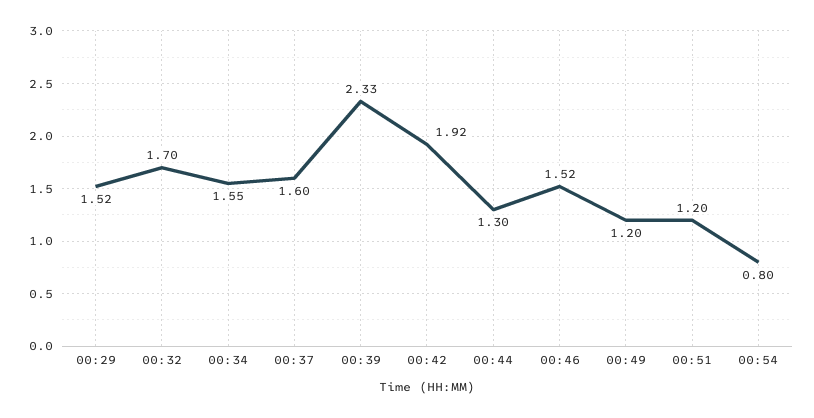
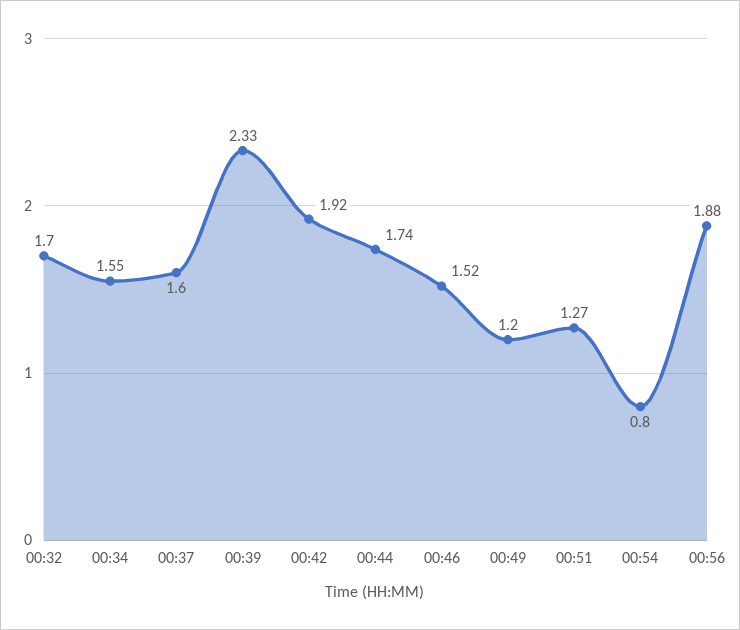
00:29: 1.52 -> none
00:44: 1.3 -> 1.74
00:51: 1.2 -> 1.27
00:56: none -> 1.88

